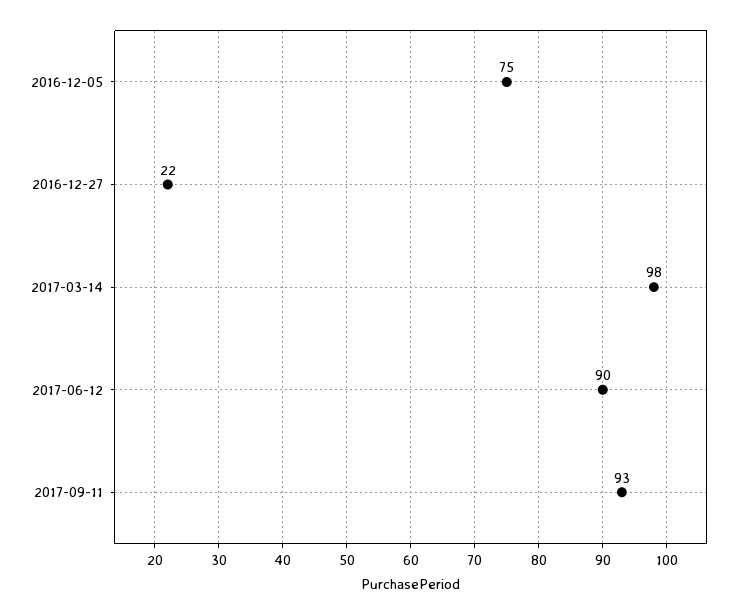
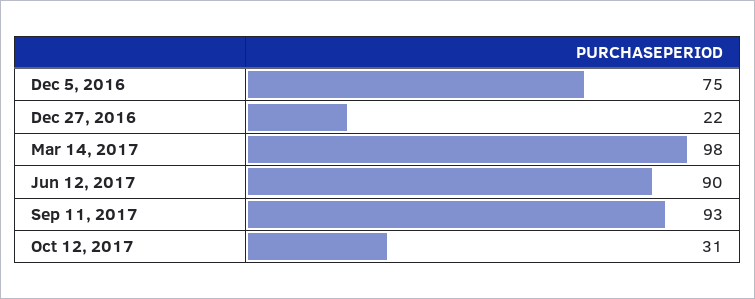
Oct 12, 2017: none -> 31

